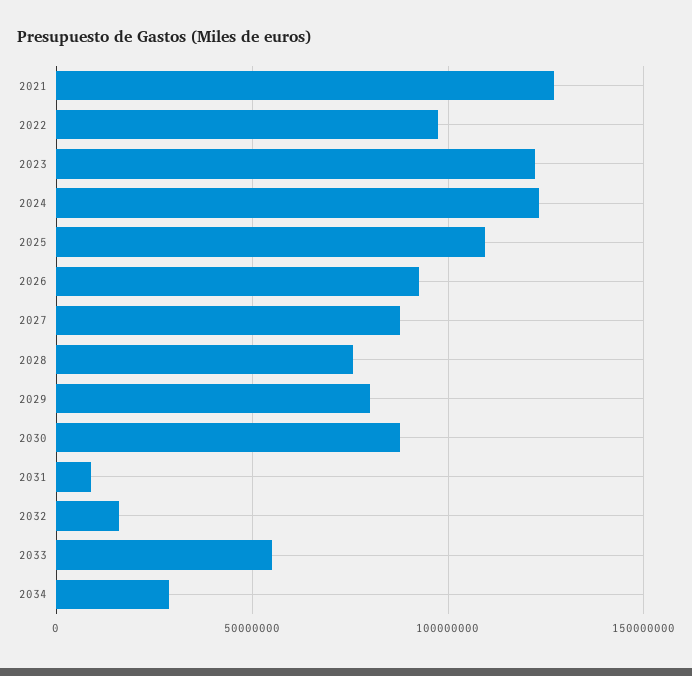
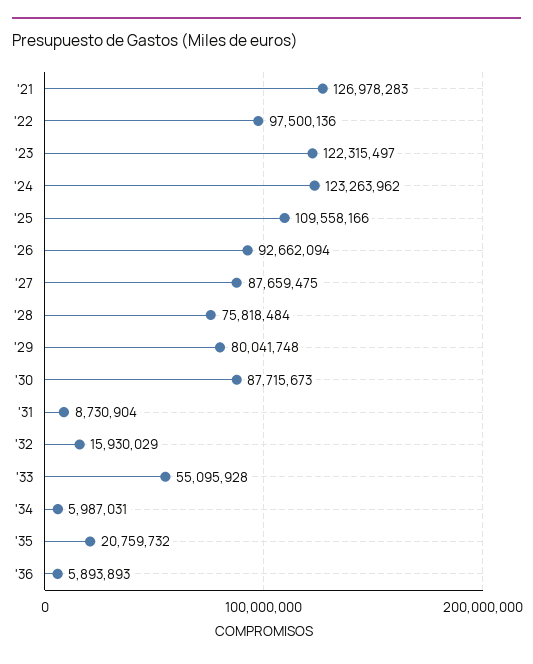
2034: 30000000 -> 5987031
'35: none -> 20759732
'36: none -> 5893893

